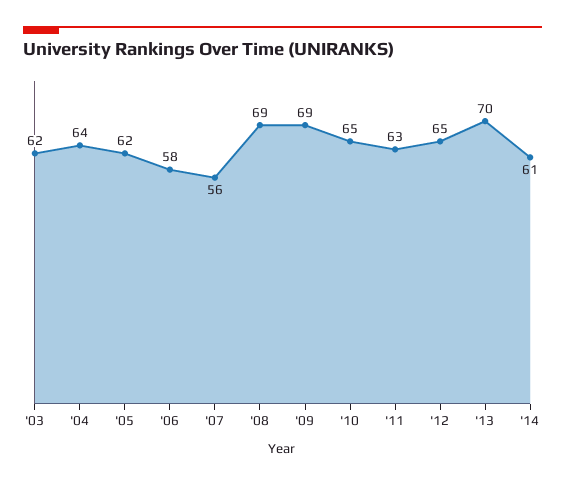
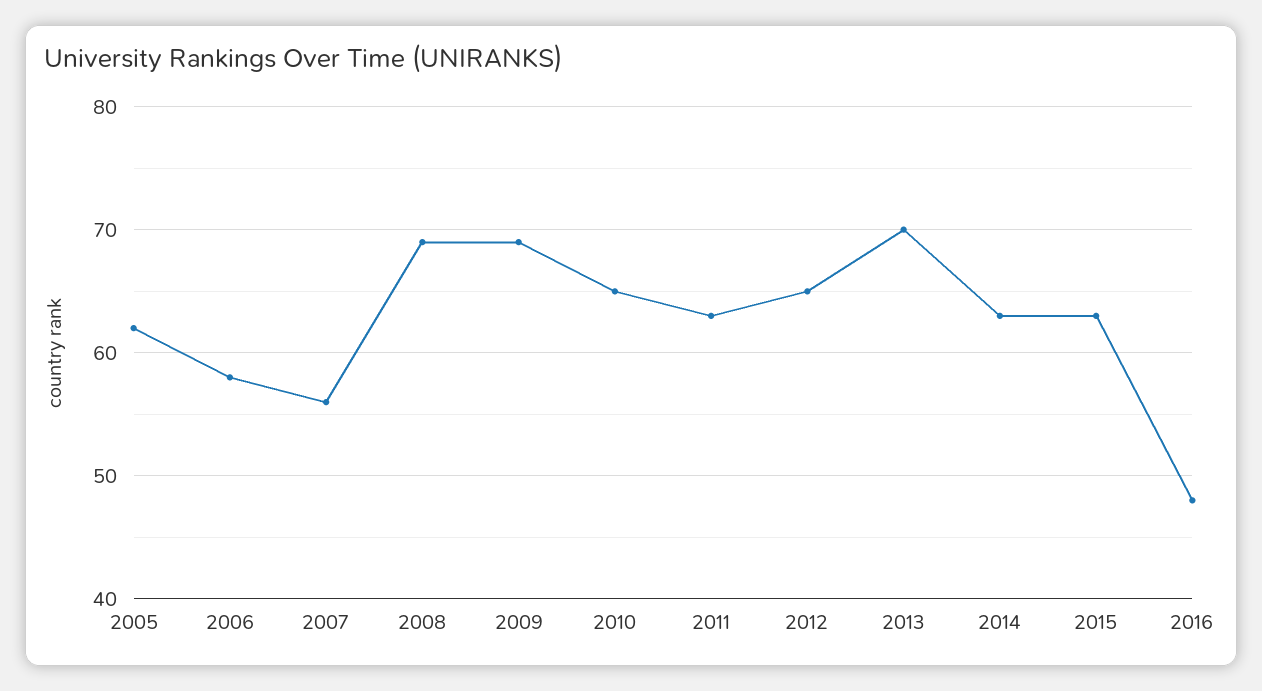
'03: 62 -> none
'04: 64 -> none
'14: 61 -> 63
2015: none -> 63
2016: none -> 48

